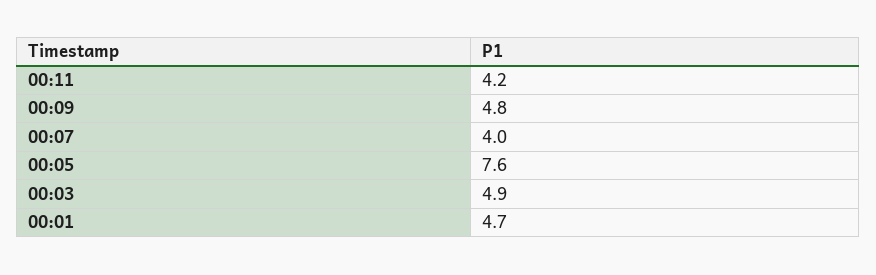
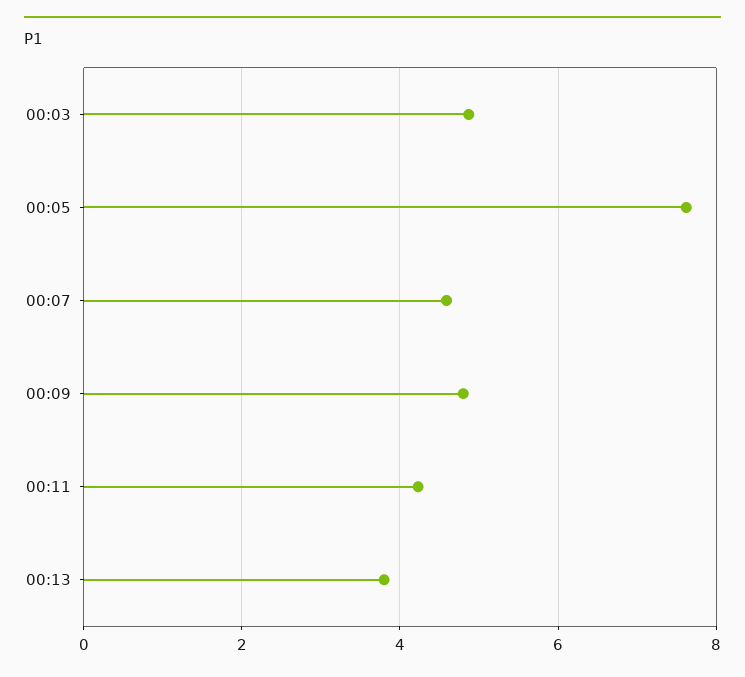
00:07: 4 -> 4.6
00:01: 4.7 -> none
00:13: none -> 3.8

